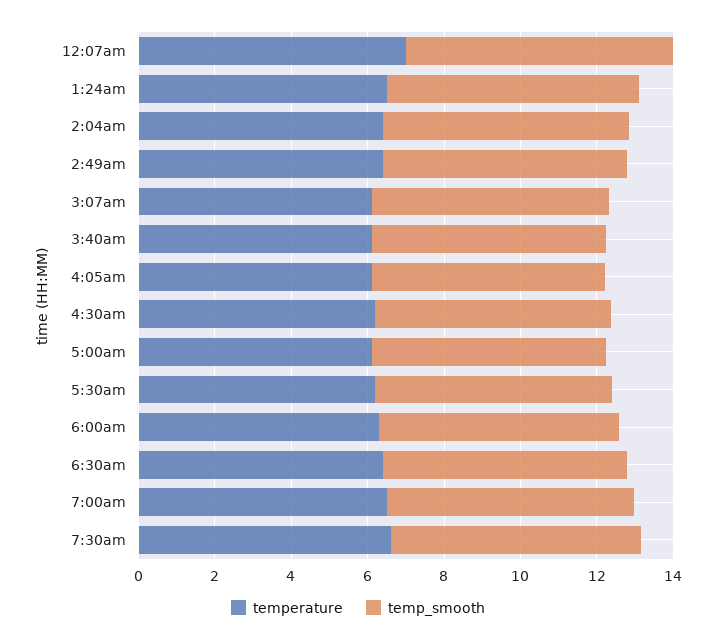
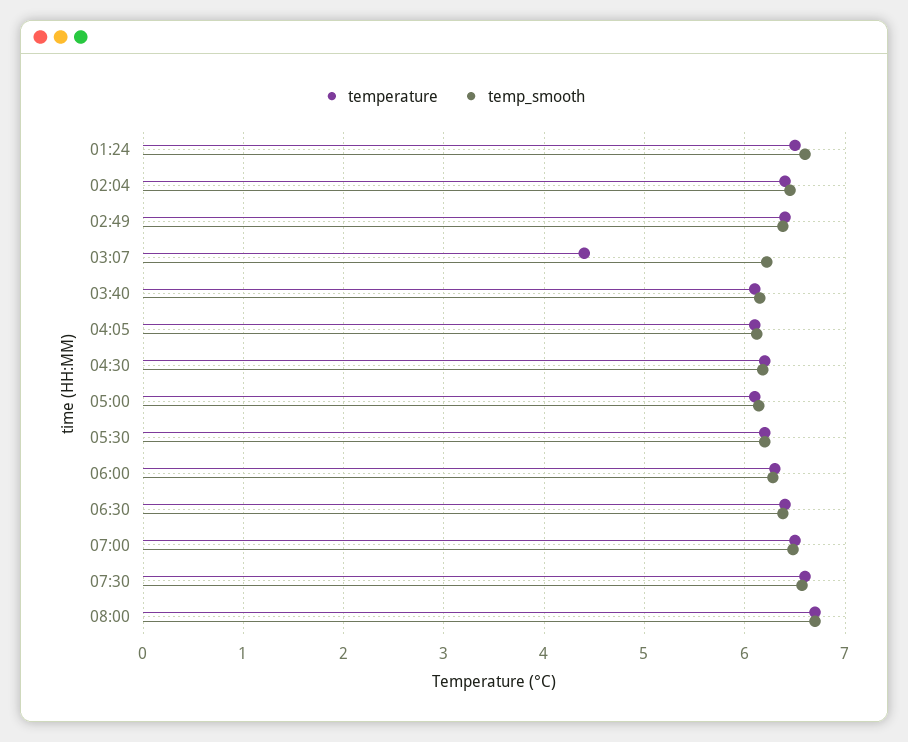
temperature, 12:07am: 7 -> none
temp_smooth, 12:07am: 7 -> none
temperature, 3:07am: 6 -> 4.4
temperature, 08:00: none -> 6.7
temp_smooth, 08:00: none -> 6.7

